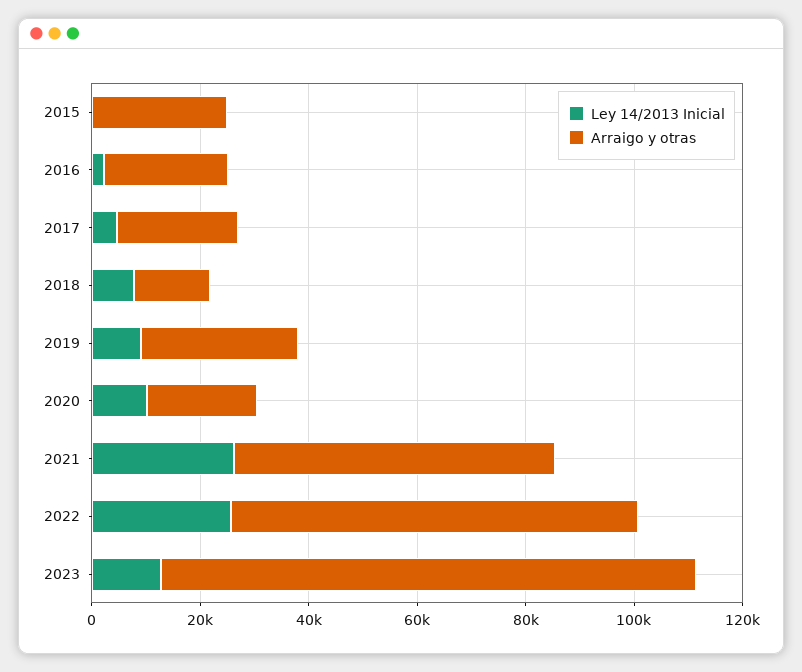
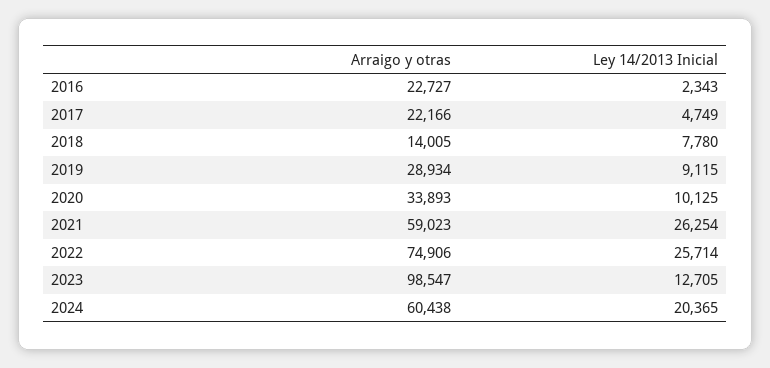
Ley 14/2013 Inicial, 2015: 0 -> none
Arraigo y otras, 2015: 25000 -> none
Arraigo y otras, 2020: 20000 -> 33893
Arraigo y otras, 2024: none -> 60438
Ley 14/2013 Inicial, 2024: none -> 20365

